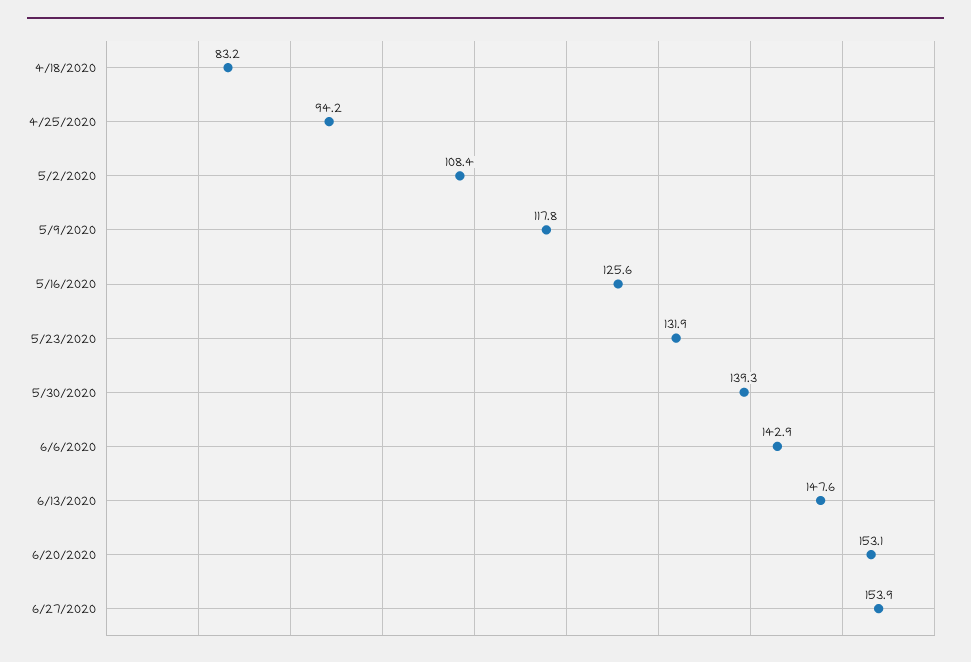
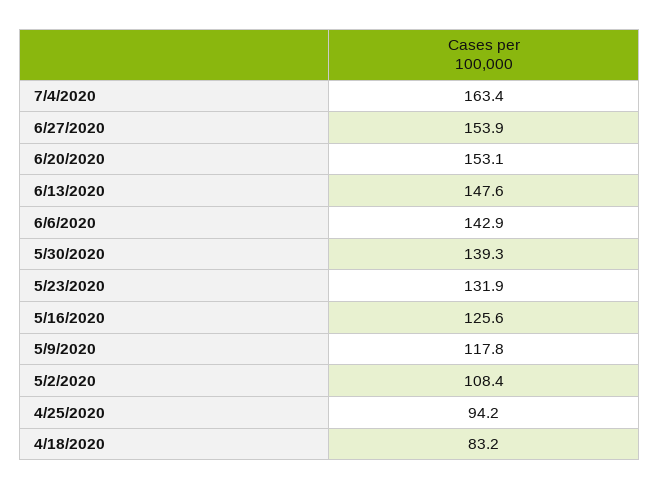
7/4/2020: none -> 163.4

